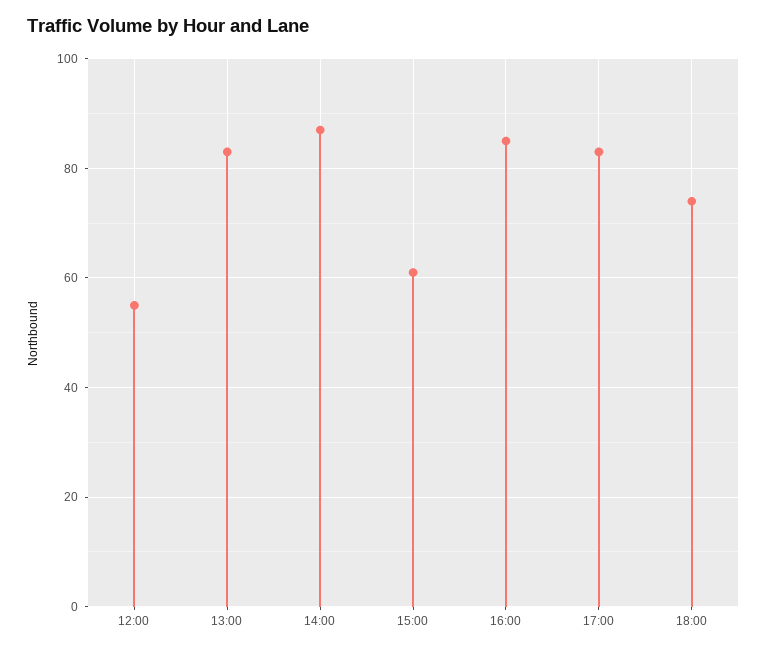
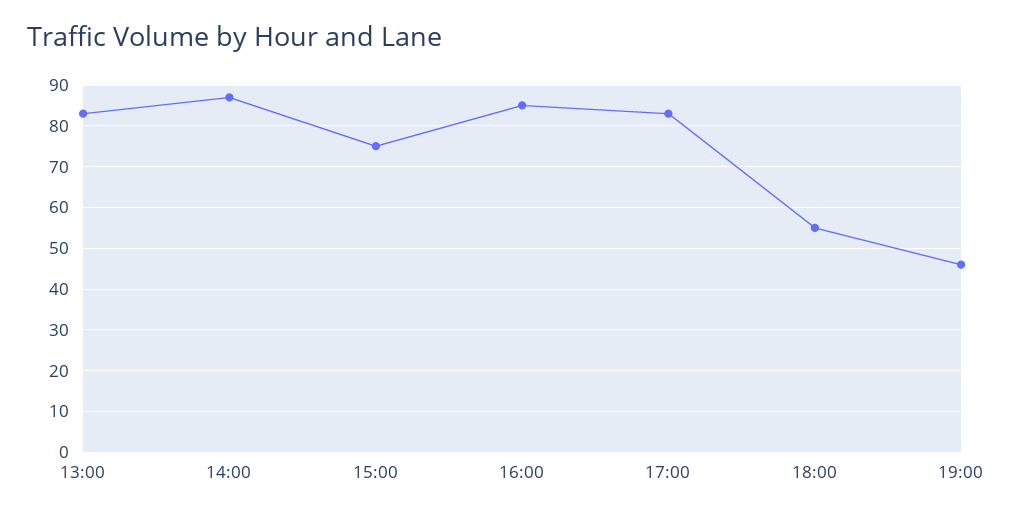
12:00: 55 -> none
15:00: 60 -> 75
18:00: 75 -> 55
19:00: none -> 45

